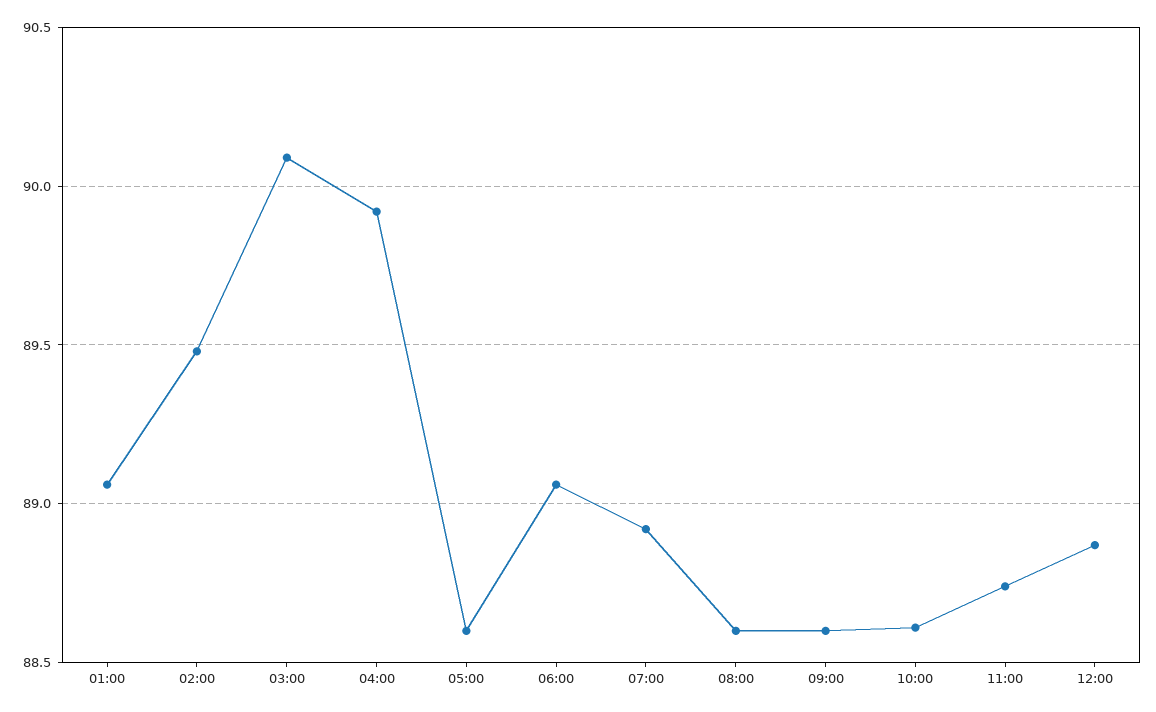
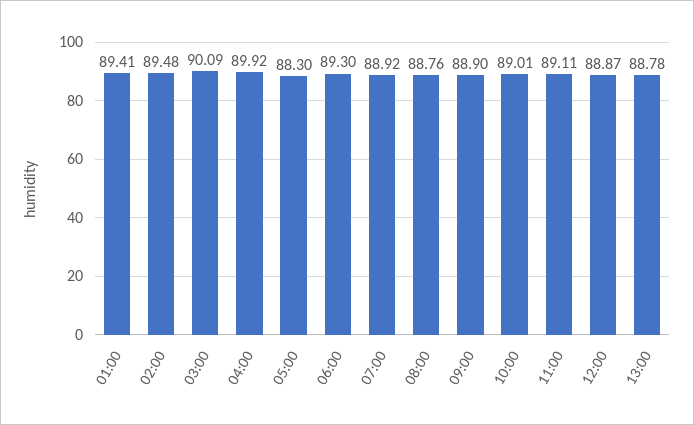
01:00: 89.05 -> 89.41
05:00: 88.6 -> 88.3
06:00: 89.05 -> 89.3
08:00: 88.6 -> 88.76
09:00: 88.6 -> 88.9
10:00: 88.6 -> 89.01
11:00: 88.75 -> 89.11
13:00: none -> 88.78

